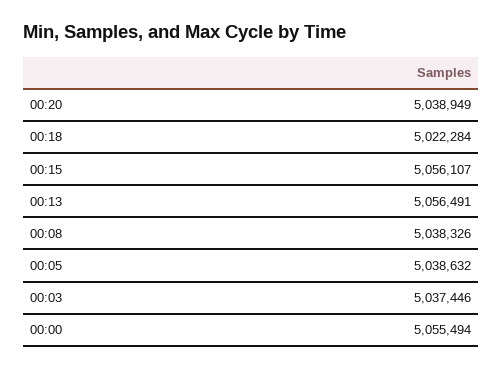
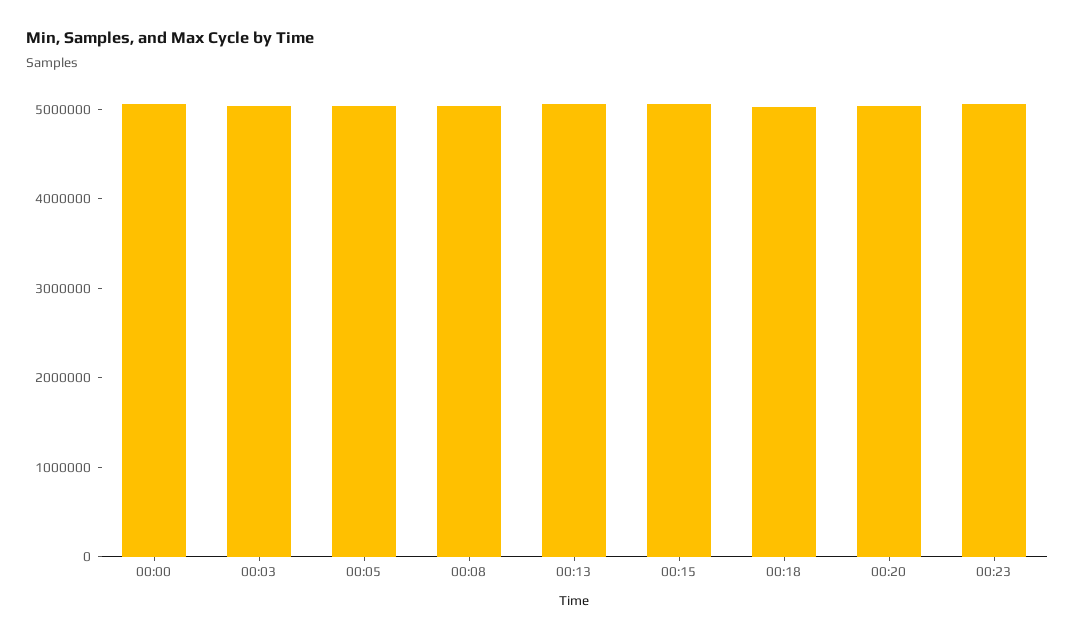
00:23: none -> 5000000

